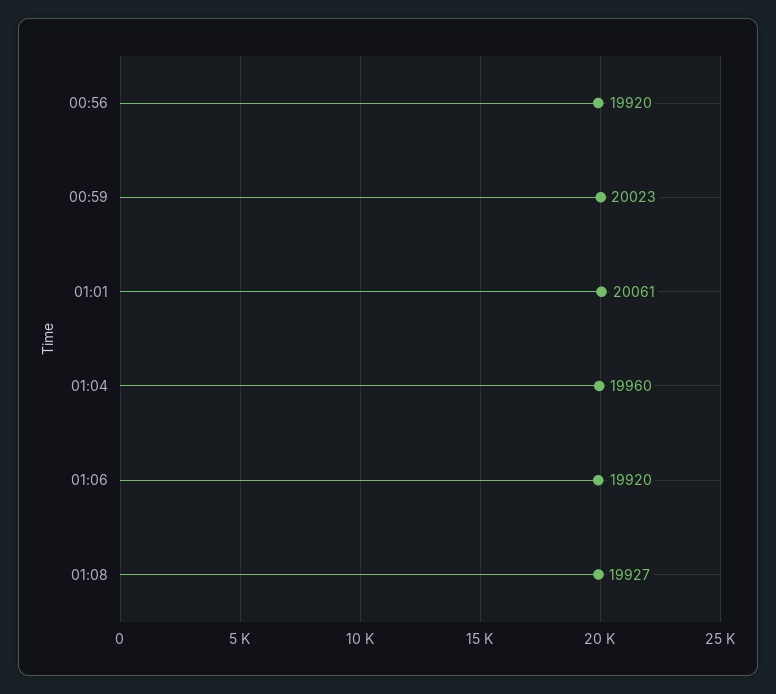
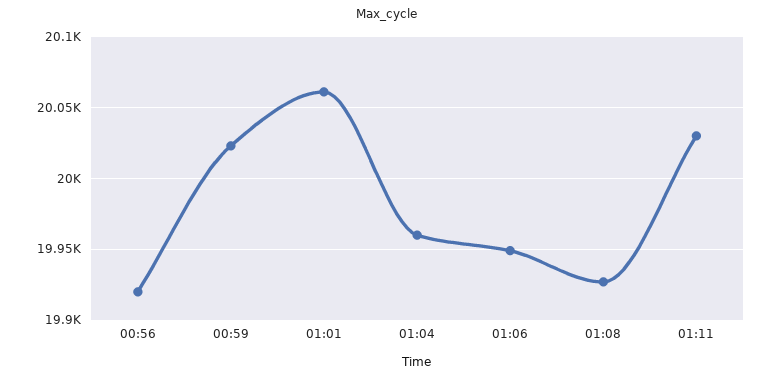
01:06: 19920 -> 19950
01:11: none -> 20030

